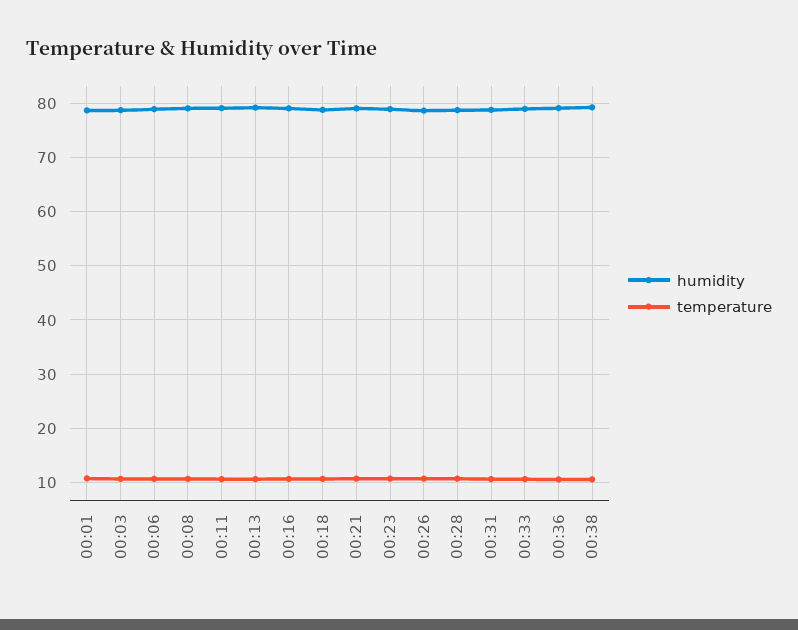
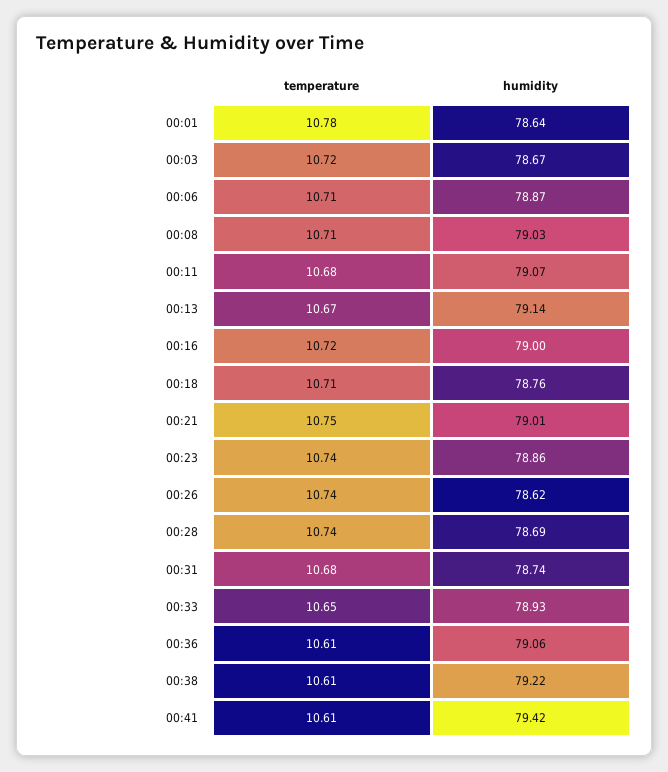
temperature, 00:41: none -> 10.61
humidity, 00:41: none -> 79.42

